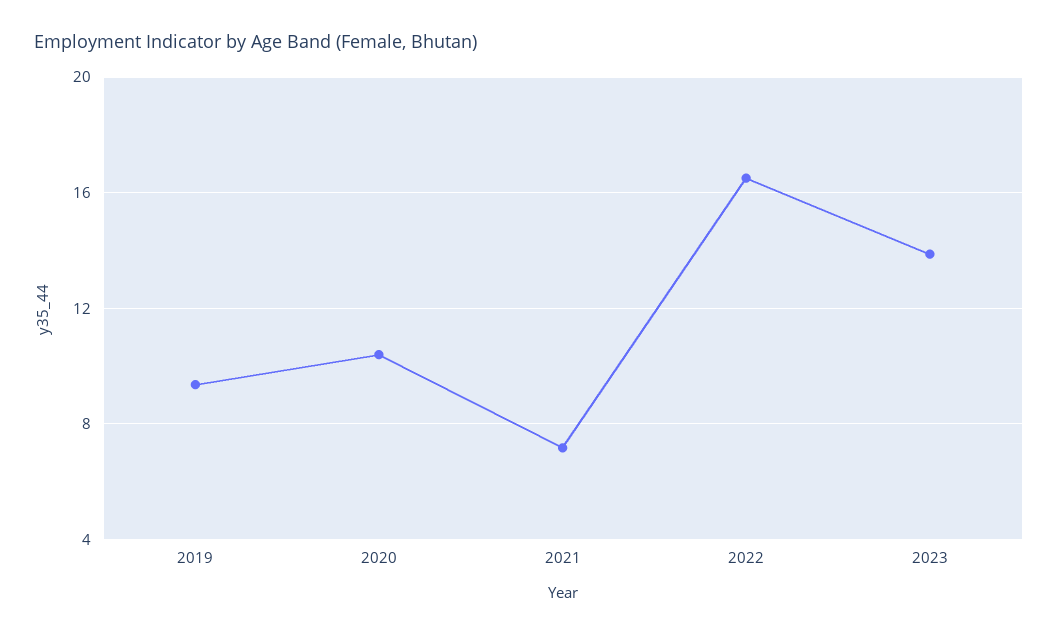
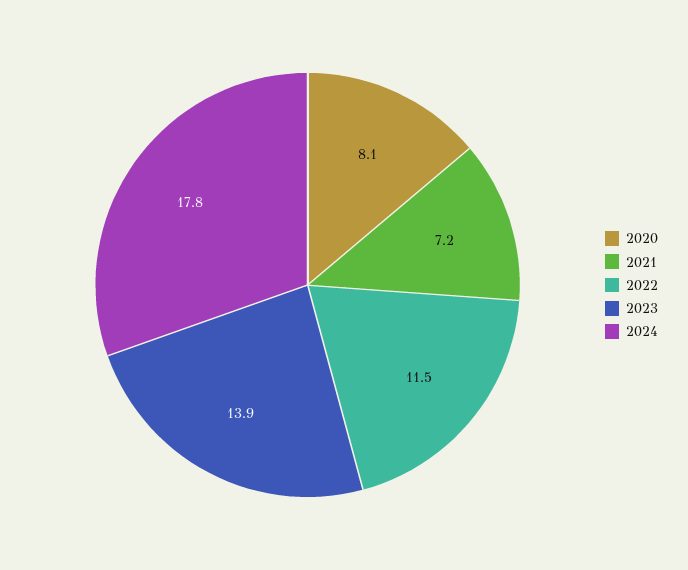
2019: 9.5 -> none
2020: 10.5 -> 8.1
2022: 16.5 -> 11.5
2024: none -> 17.8

